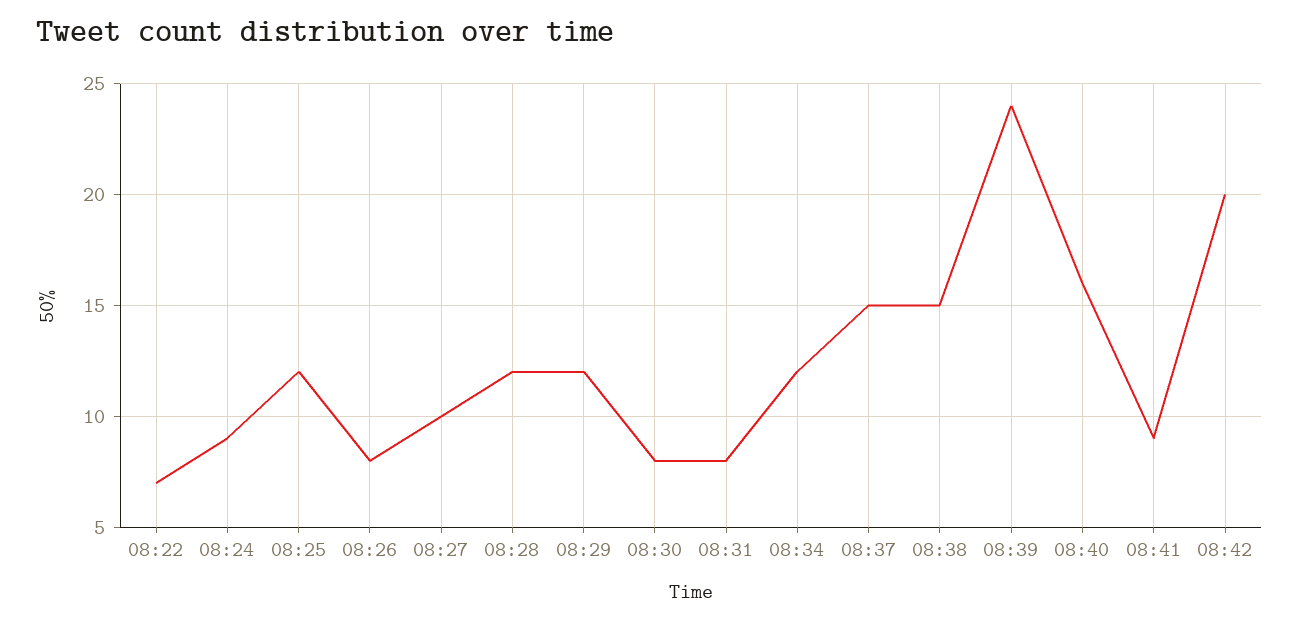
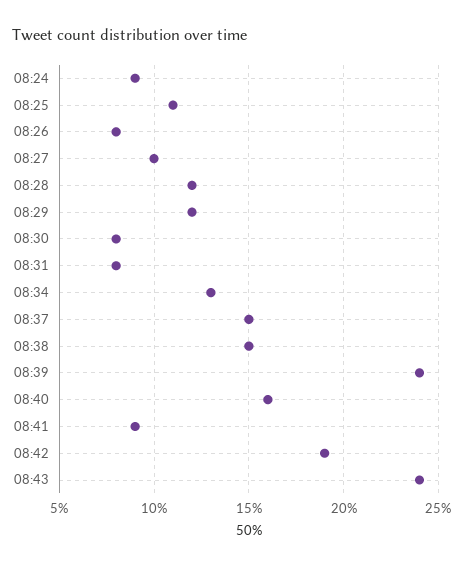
08:22: 7 -> none
08:25: 12 -> 11
08:34: 12 -> 13
08:42: 20 -> 19
08:43: none -> 24

